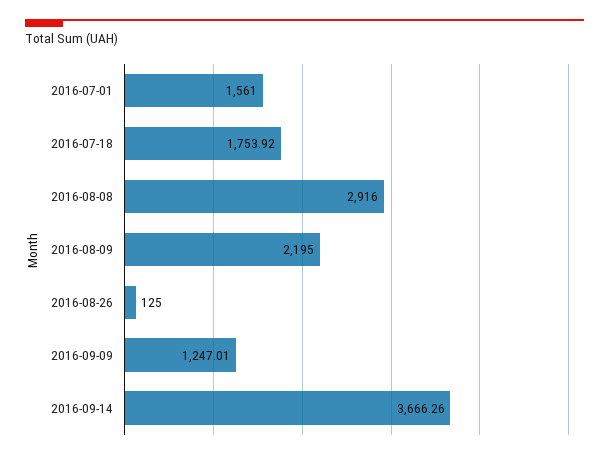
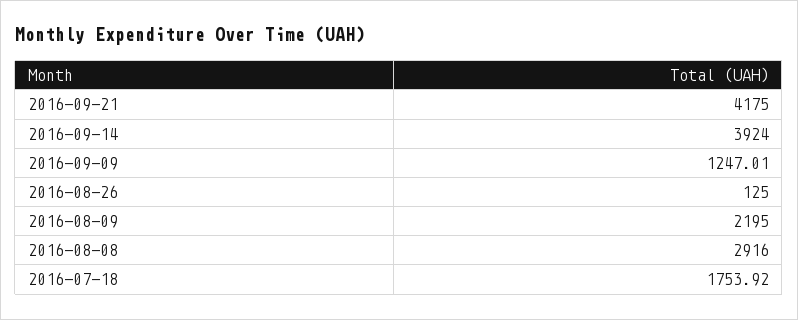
2016-07-01: 1561 -> none
2016-09-14: 3666.26 -> 3924
2016-09-21: none -> 4175

